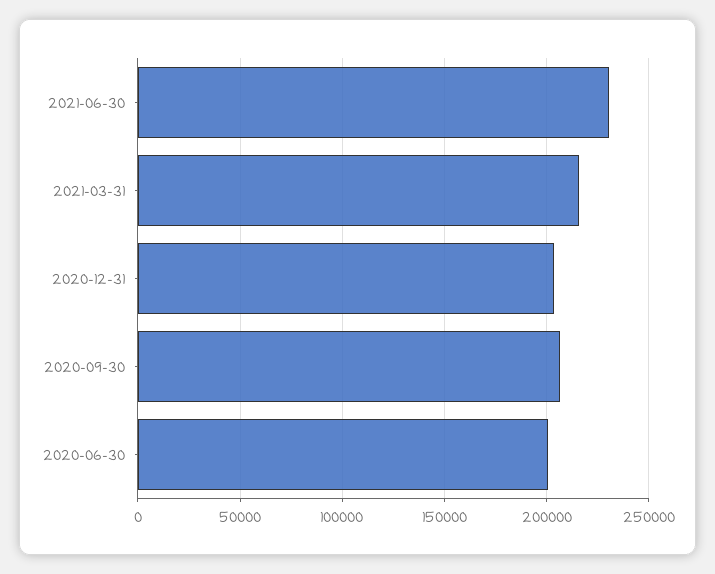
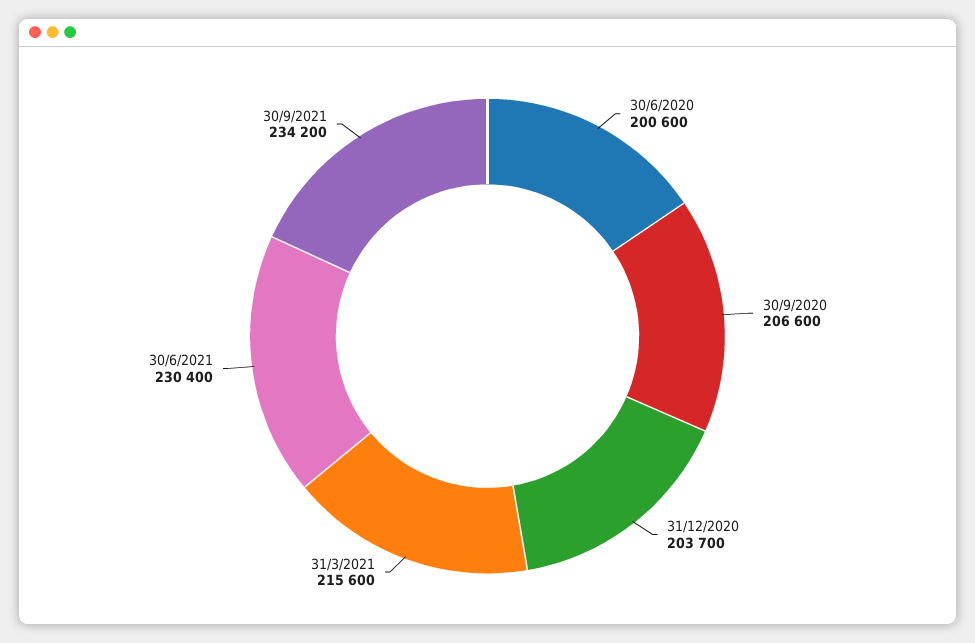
30/9/2021: none -> 234200

